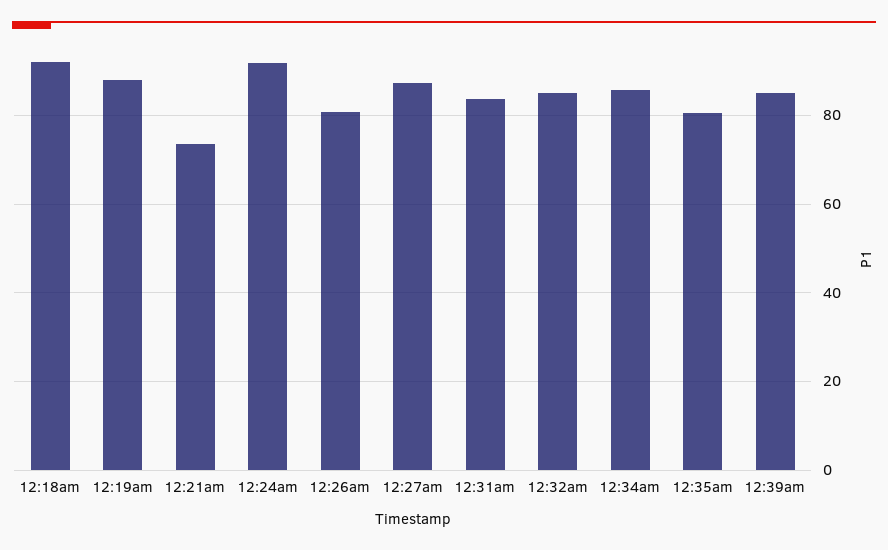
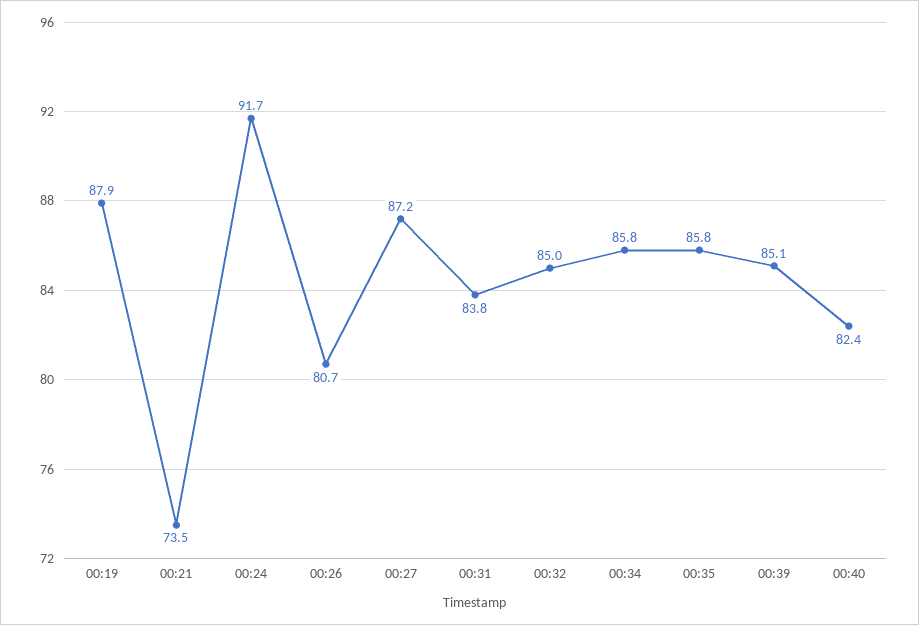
12:18am: 92 -> none
12:35am: 80 -> 85.8
00:40: none -> 82.4

